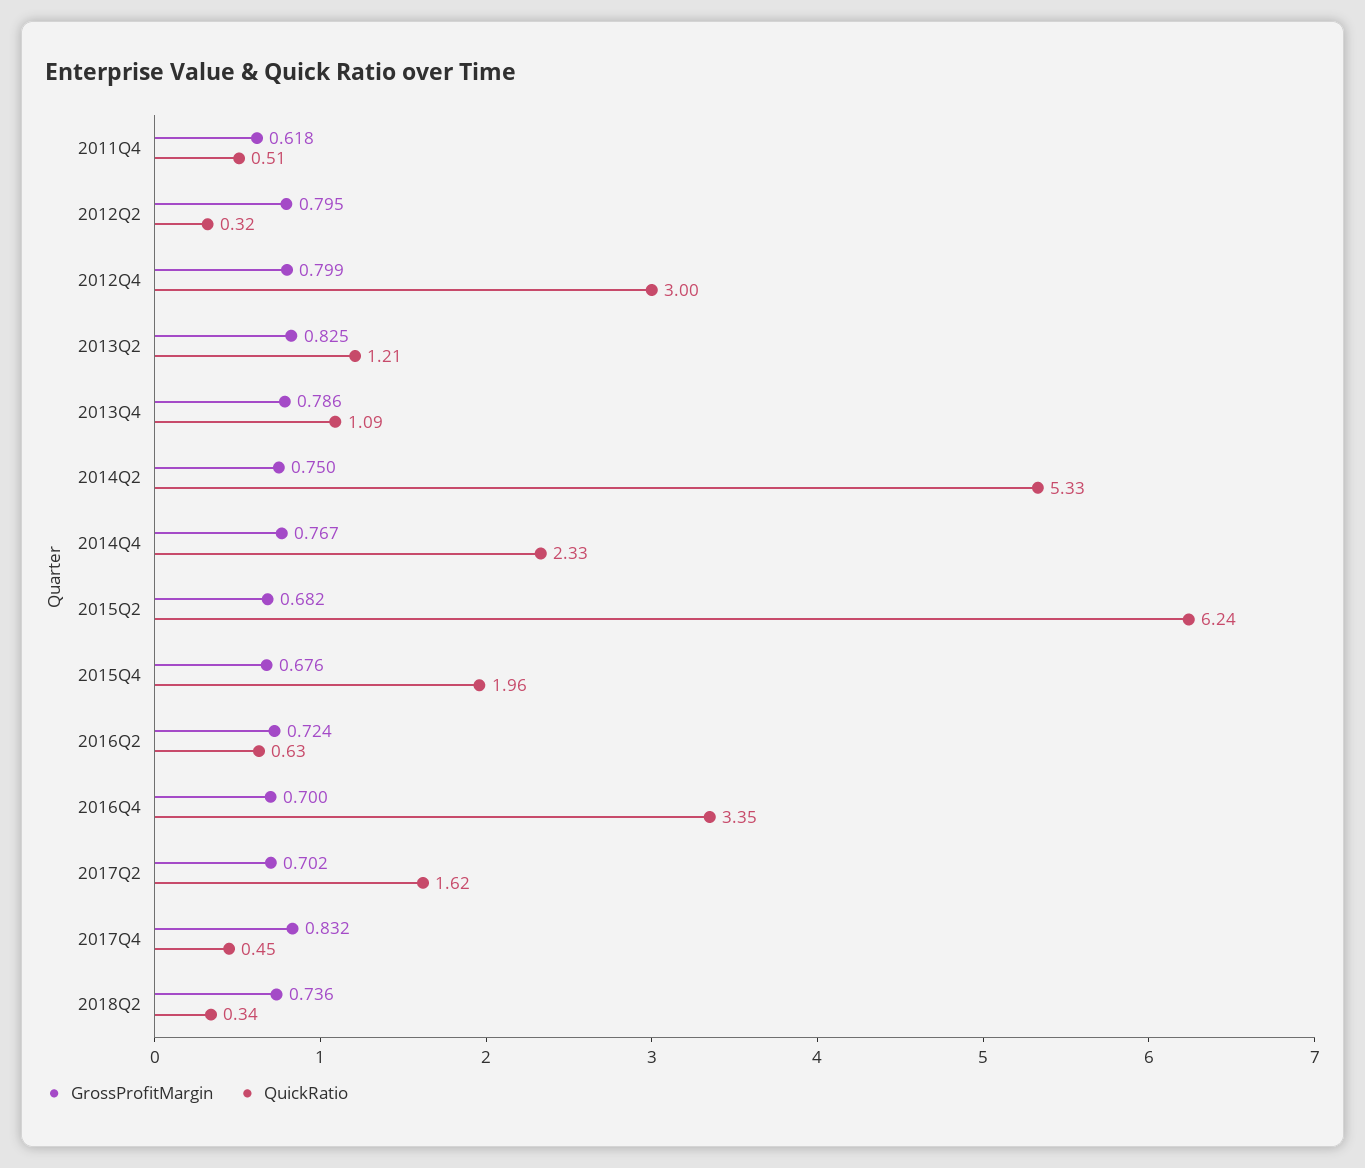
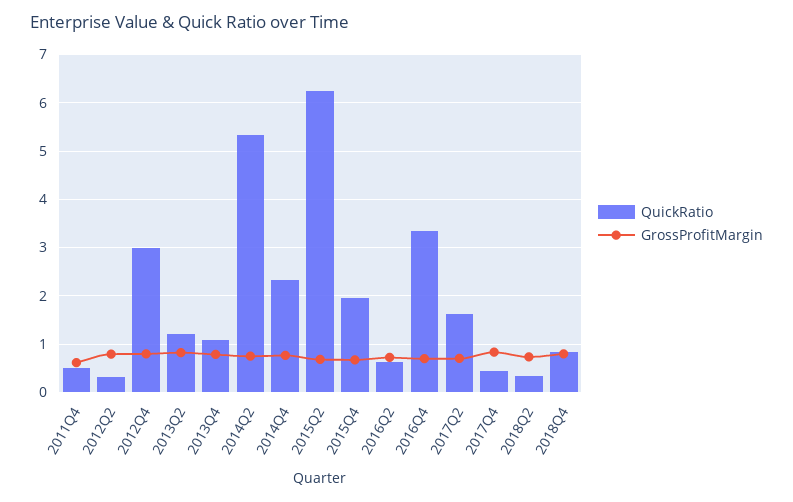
QuickRatio, 2018Q4: none -> 0.8
GrossProfitMargin, 2018Q4: none -> 0.8

